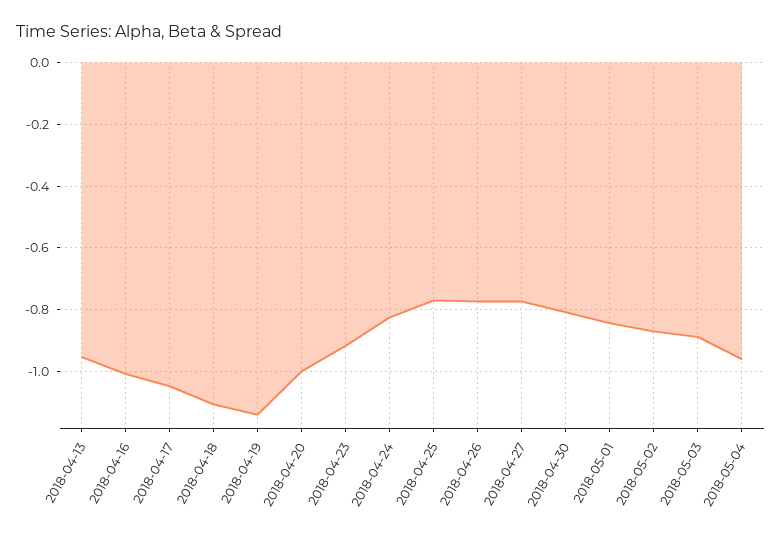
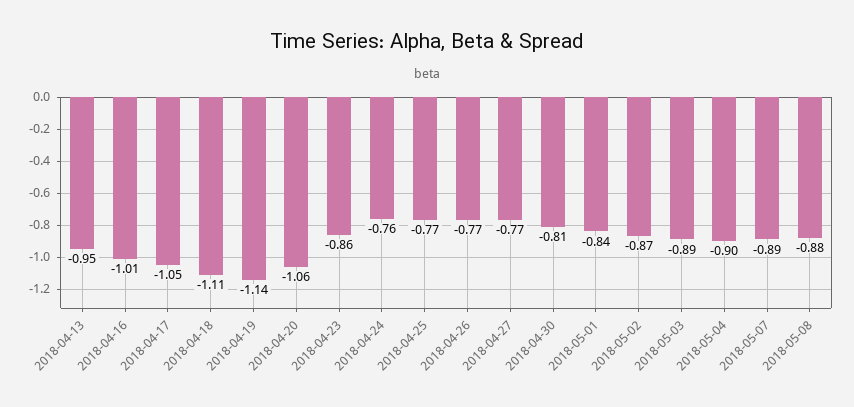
2018-04-20: -1 -> -1.06
2018-04-23: -0.92 -> -0.86
2018-04-24: -0.82 -> -0.76
2018-05-04: -0.96 -> -0.9
2018-05-07: none -> -0.89
2018-05-08: none -> -0.88

